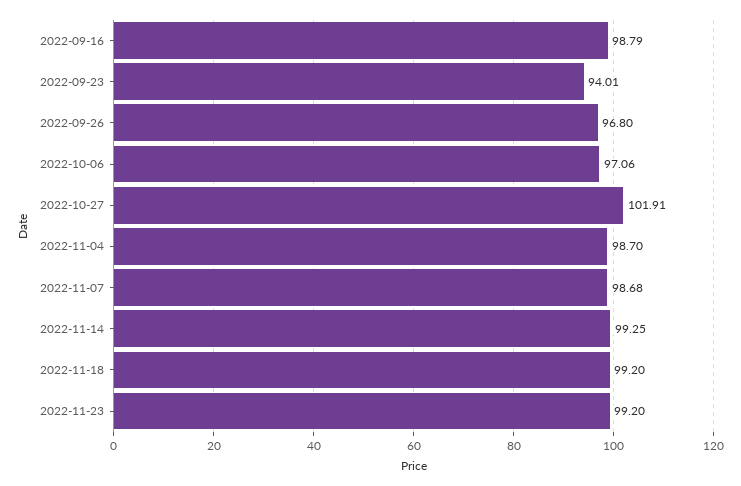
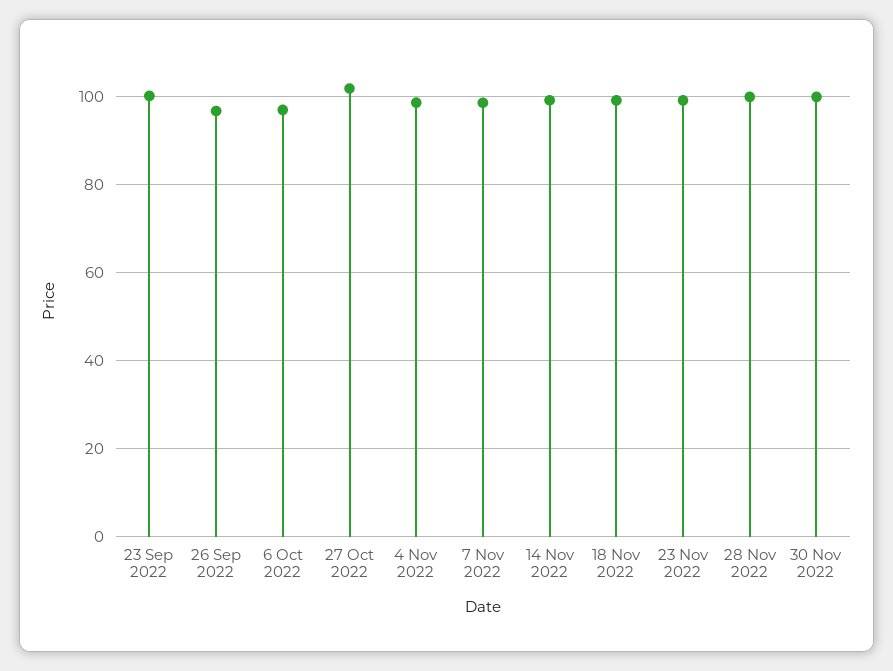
2022-09-16: 98.79 -> none
2022-09-23: 94.01 -> 100
28 Nov 2022: none -> 100
30 Nov 2022: none -> 100

